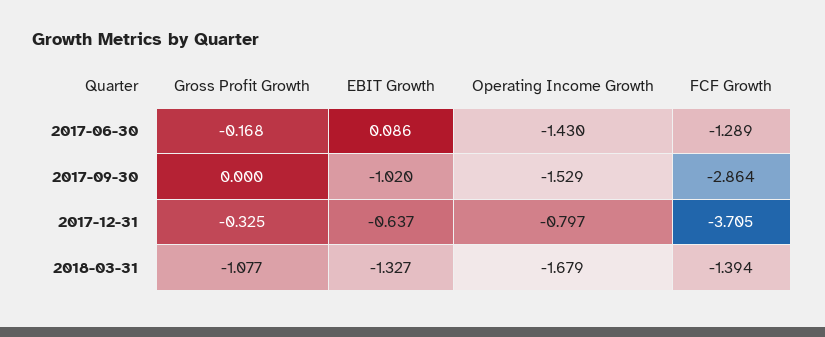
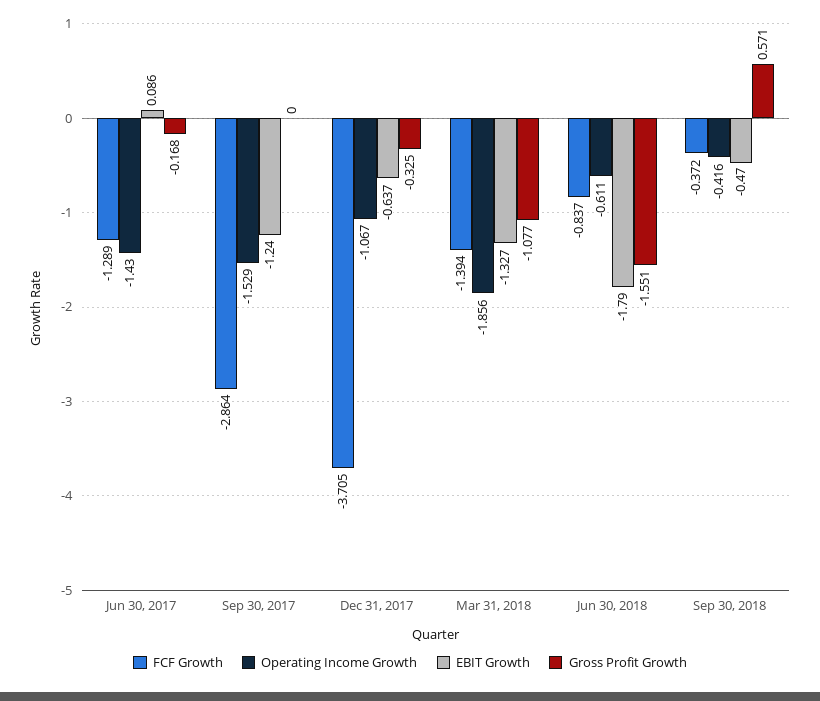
EBIT Growth, 2017-09-30: -1.02 -> -1.24
Operating Income Growth, 2017-12-31: -0.797 -> -1.067
Operating Income Growth, 2018-03-31: -1.679 -> -1.856
FCF Growth, Jun 30, 2018: none -> -0.837
Operating Income Growth, Jun 30, 2018: none -> -0.611
EBIT Growth, Jun 30, 2018: none -> -1.79
Gross Profit Growth, Jun 30, 2018: none -> -1.551
FCF Growth, Sep 30, 2018: none -> -0.372
Operating Income Growth, Sep 30, 2018: none -> -0.416
EBIT Growth, Sep 30, 2018: none -> -0.47
Gross Profit Growth, Sep 30, 2018: none -> 0.571

